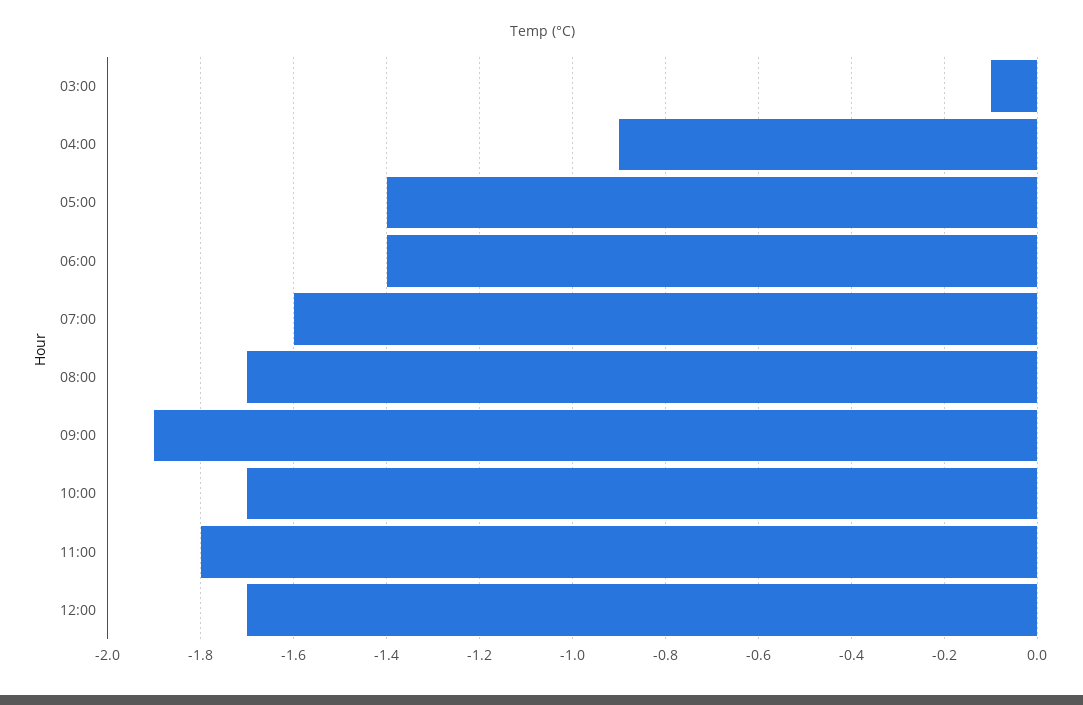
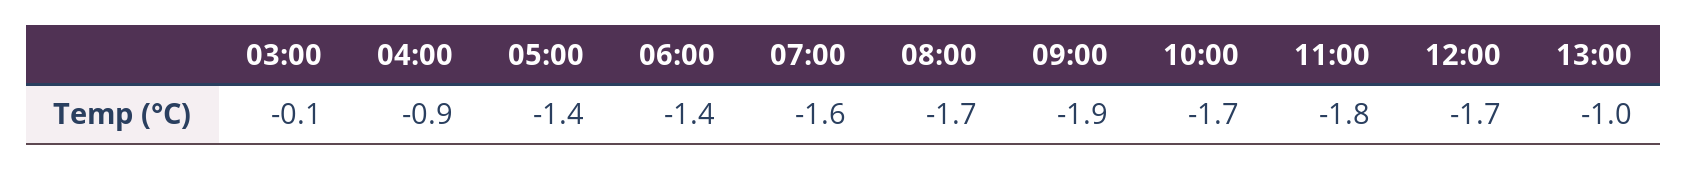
13:00: none -> -1

